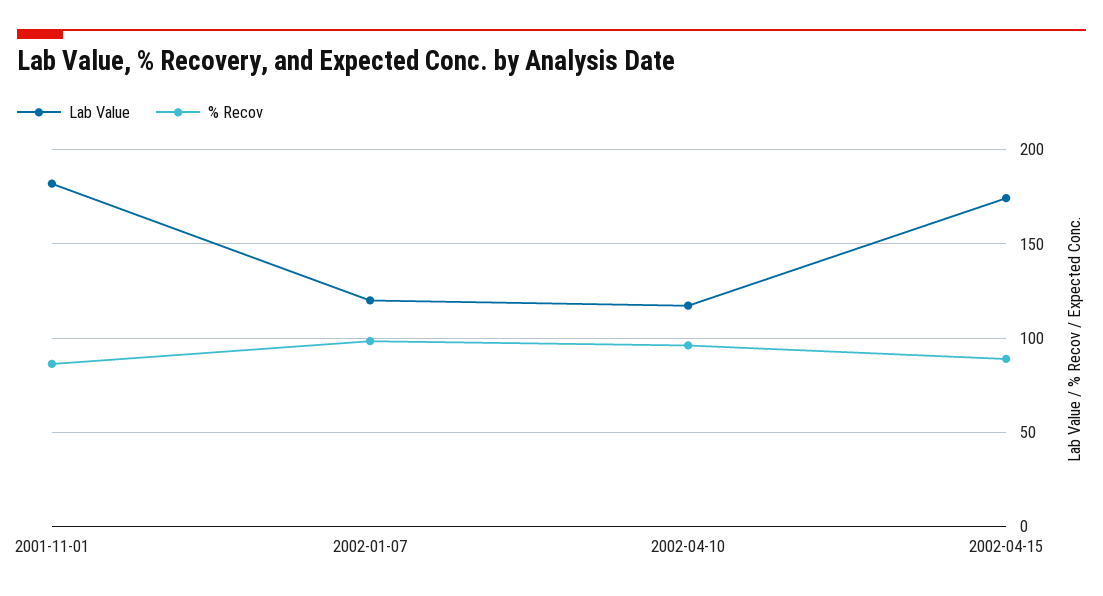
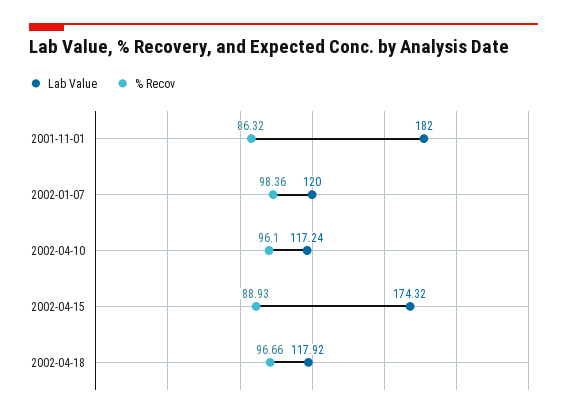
Lab Value, 2002-04-18: none -> 117.92
% Recov, 2002-04-18: none -> 96.66

